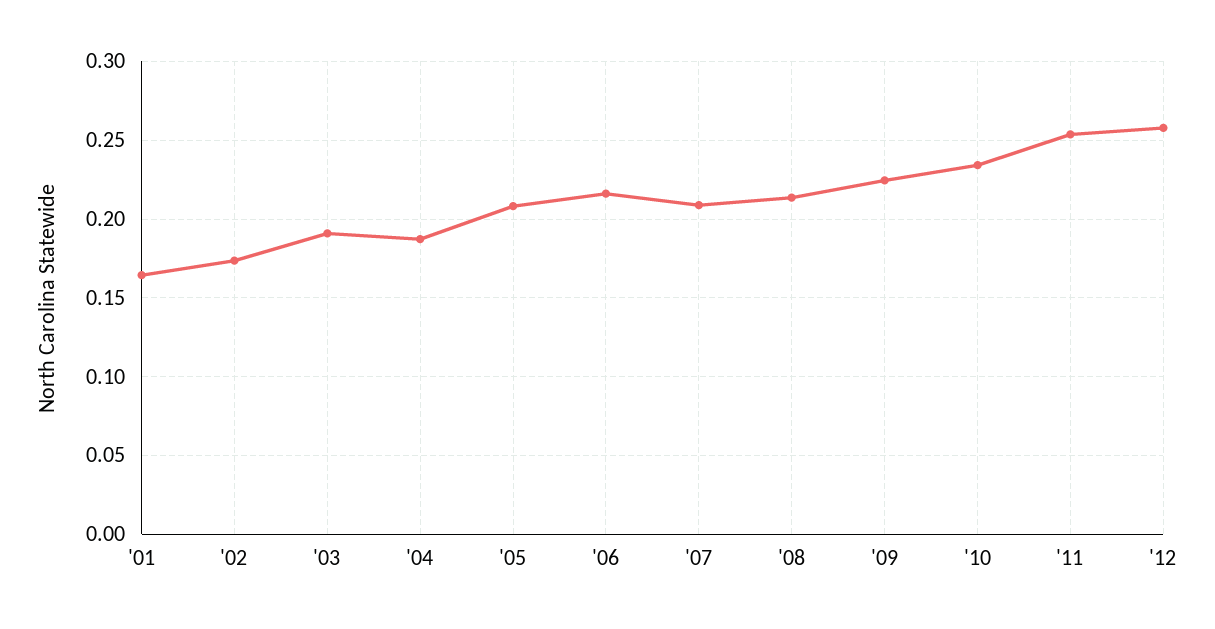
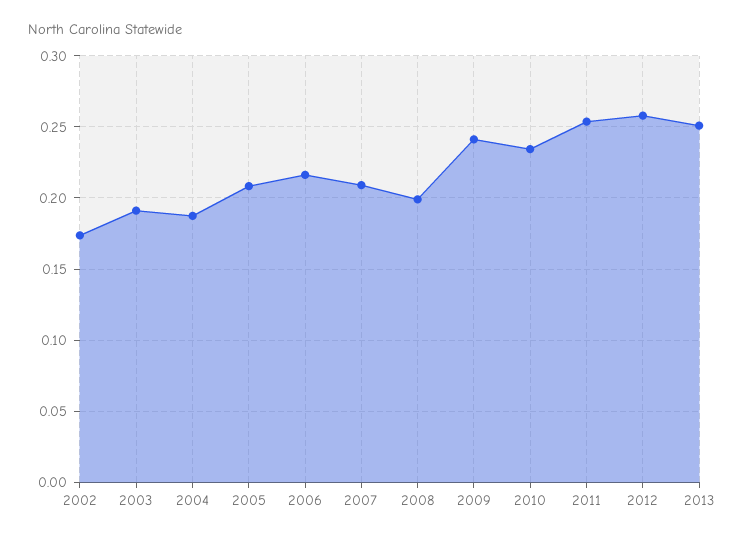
'01: 0.165 -> none
'08: 0.215 -> 0.2
'09: 0.225 -> 0.24
2013: none -> 0.25

